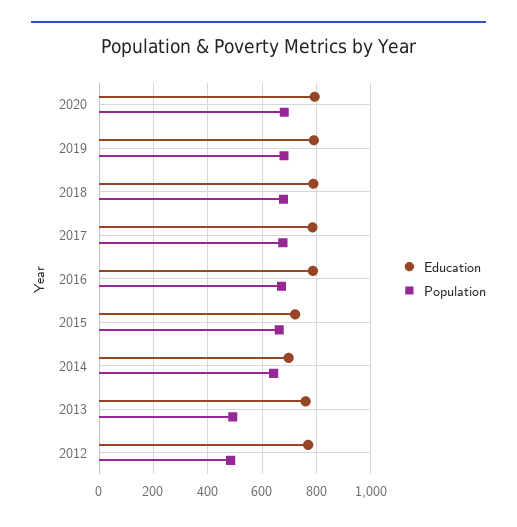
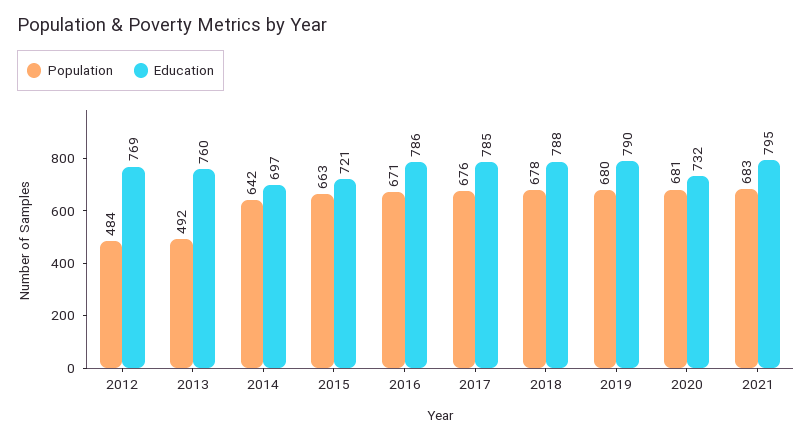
Education, 2020: 800 -> 732
Population, 2021: none -> 683
Education, 2021: none -> 795

